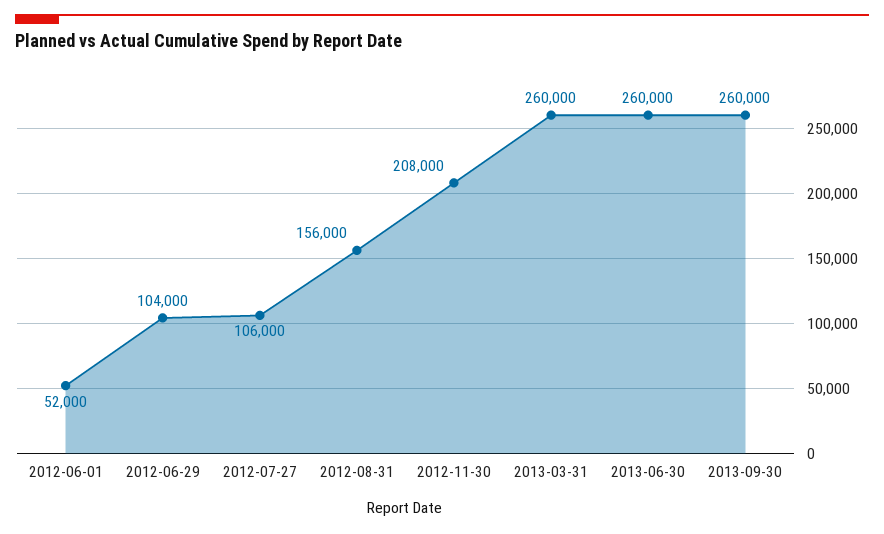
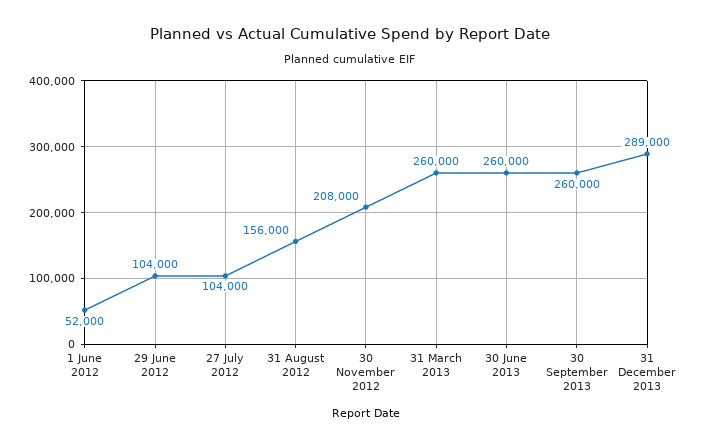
2012-07-27: 106000 -> 104000
31 December 2013: none -> 289000

